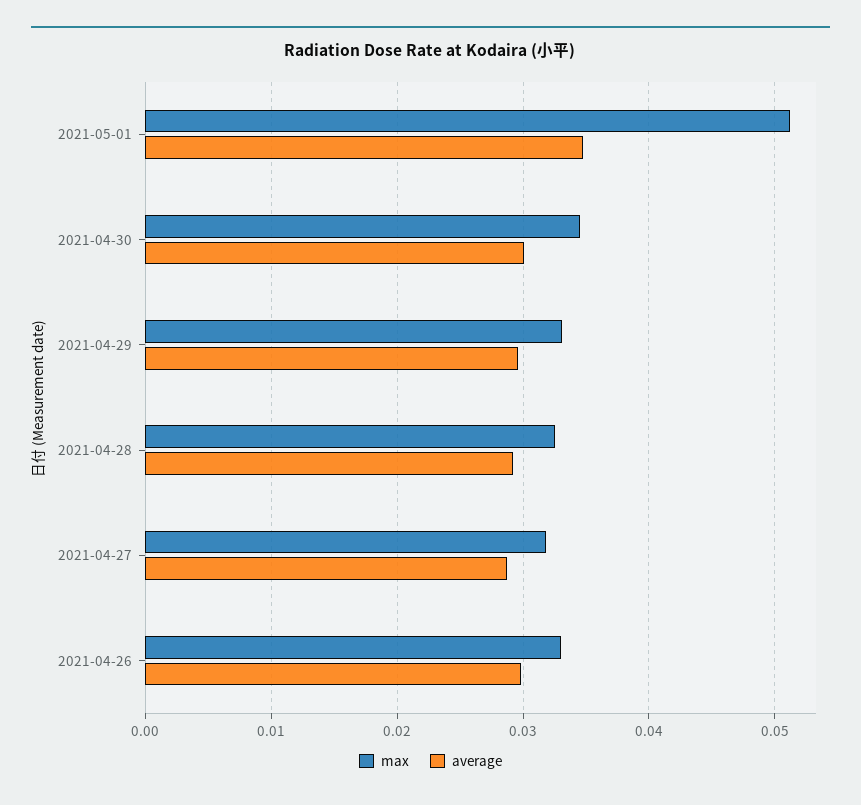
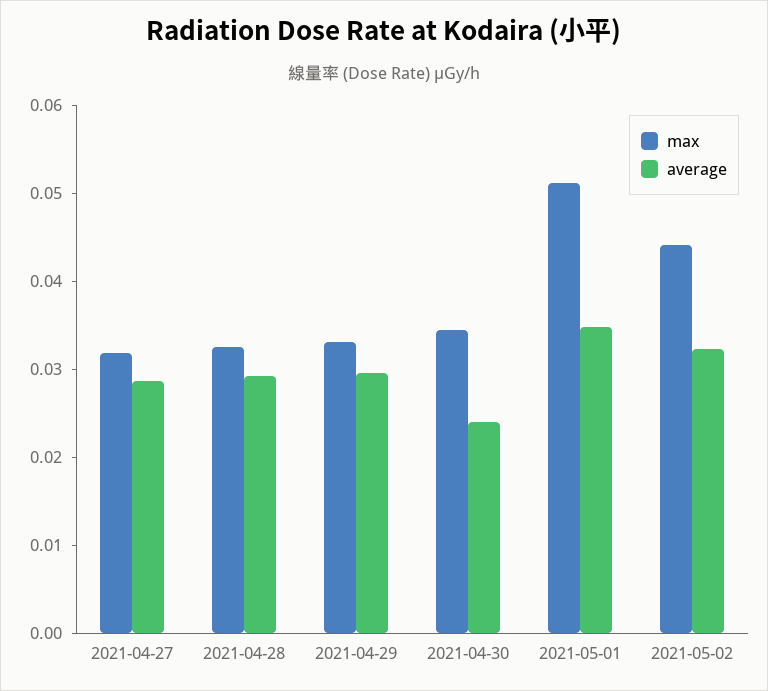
average, 2021-04-30: 0.03 -> 0.024
max, 2021-04-26: 0.033 -> none
average, 2021-04-26: 0.03 -> none
max, 2021-05-02: none -> 0.044
average, 2021-05-02: none -> 0.032

